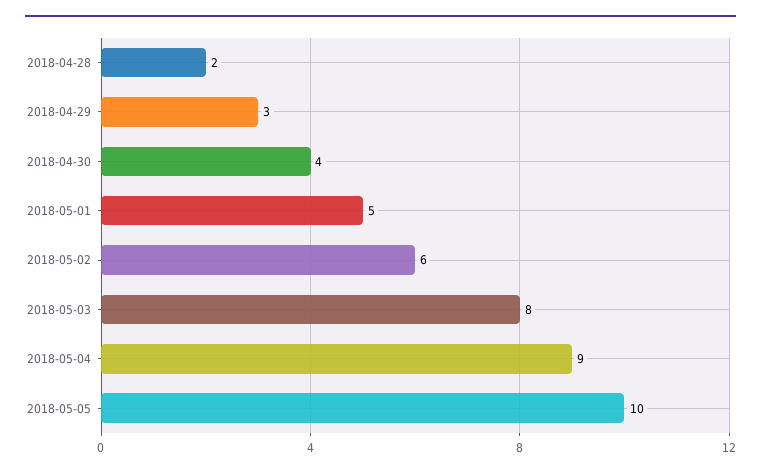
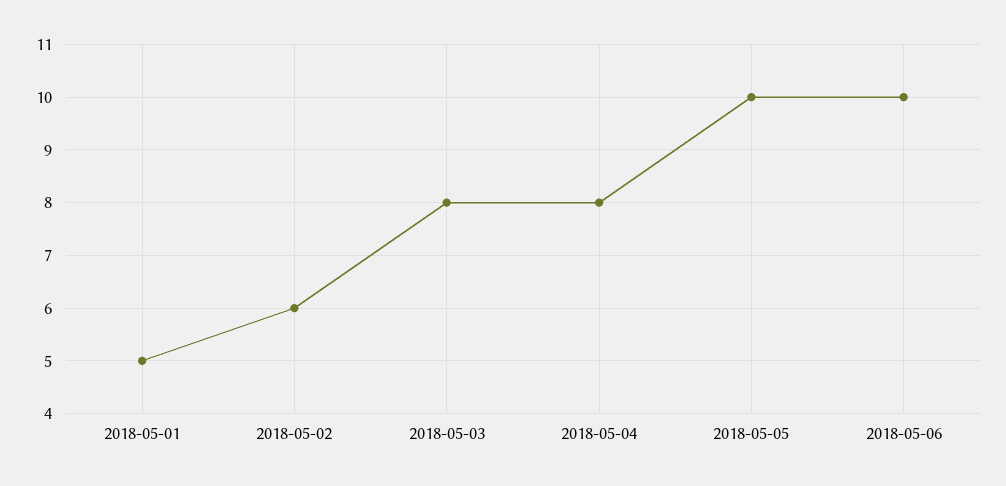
2018-04-28: 2 -> none
2018-04-29: 3 -> none
2018-04-30: 4 -> none
2018-05-04: 9 -> 8
2018-05-06: none -> 10

